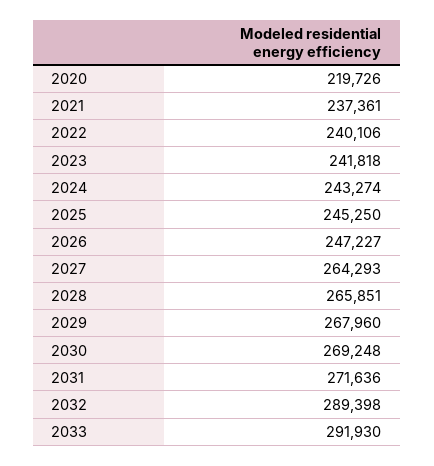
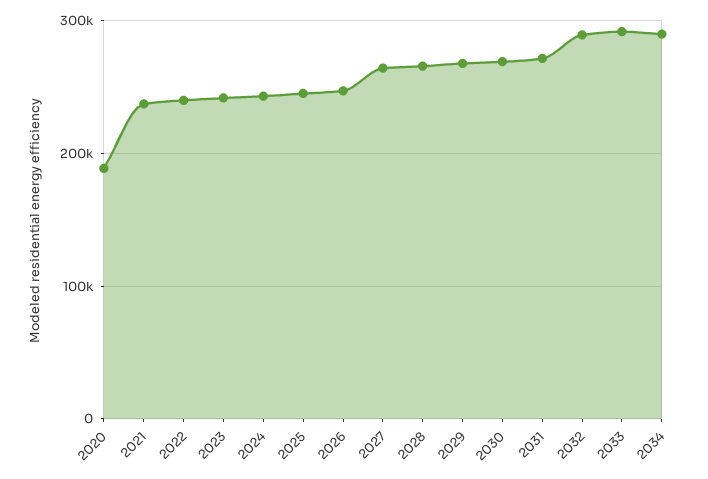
2020: 219726 -> 190000
2034: none -> 290000

